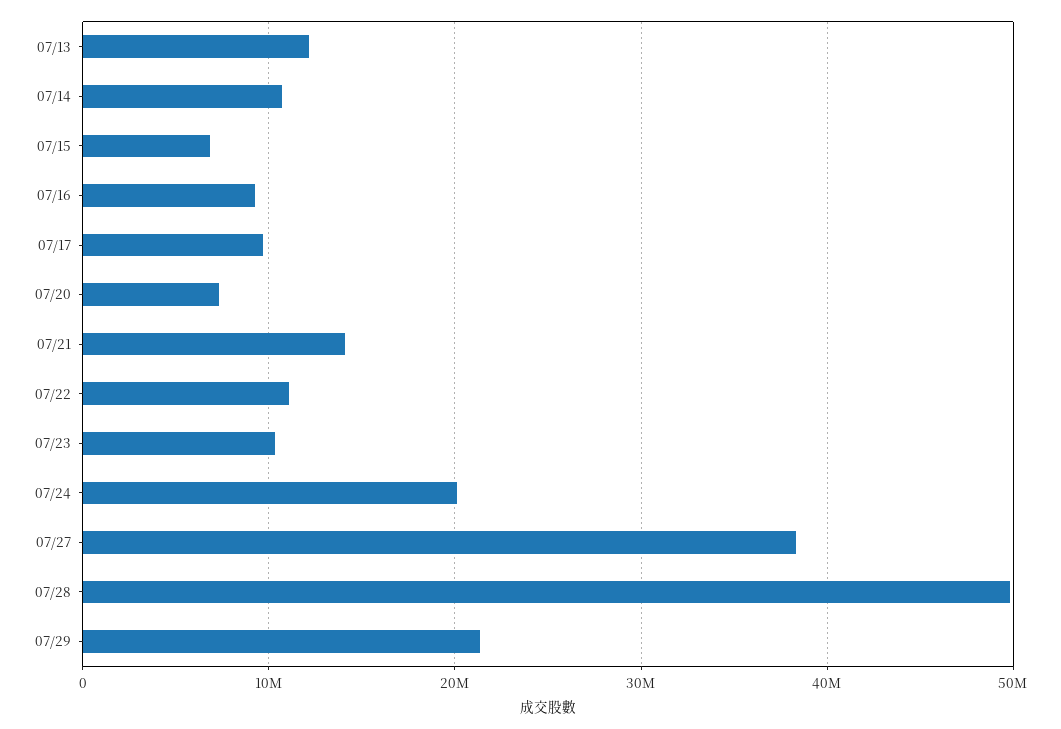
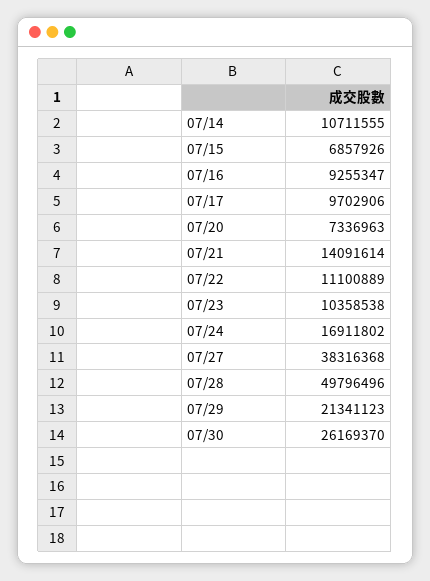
07/13: 12000000 -> none
07/24: 20000000 -> 16911802
07/30: none -> 26169370

